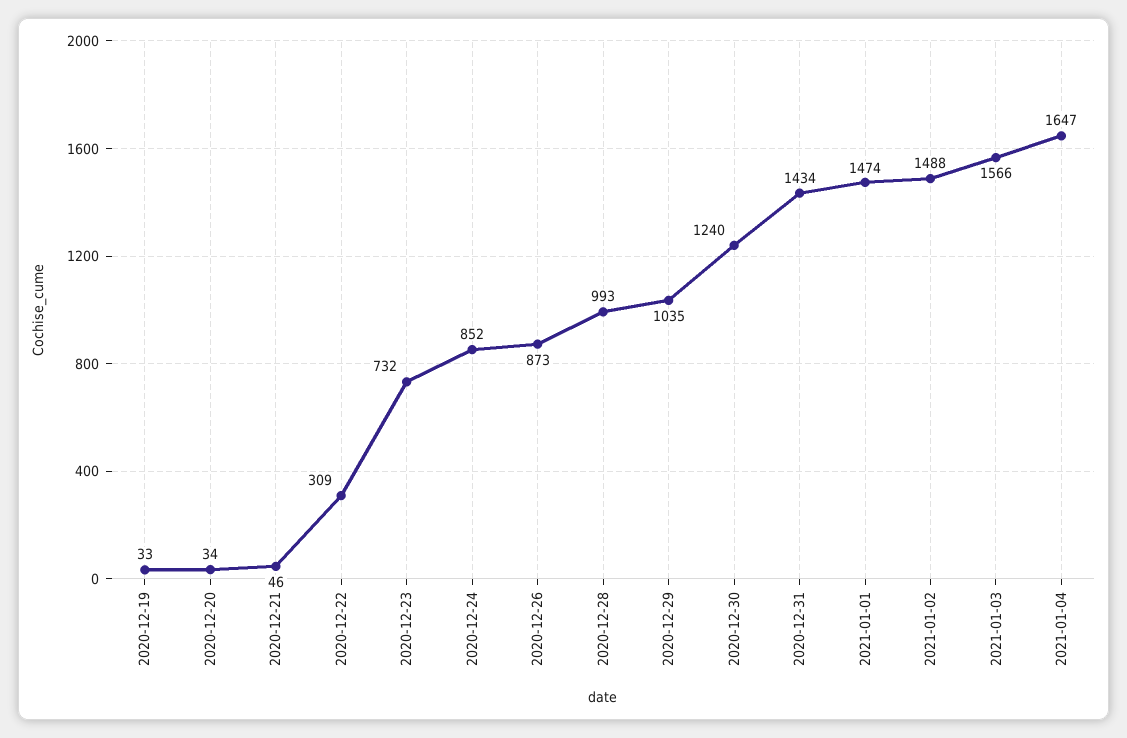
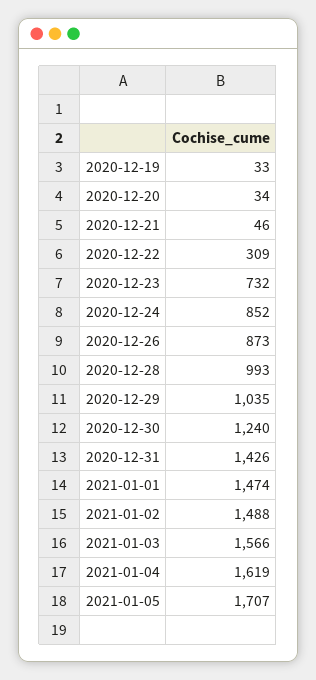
2020-12-31: 1434 -> 1426
2021-01-04: 1647 -> 1619
2021-01-05: none -> 1707

